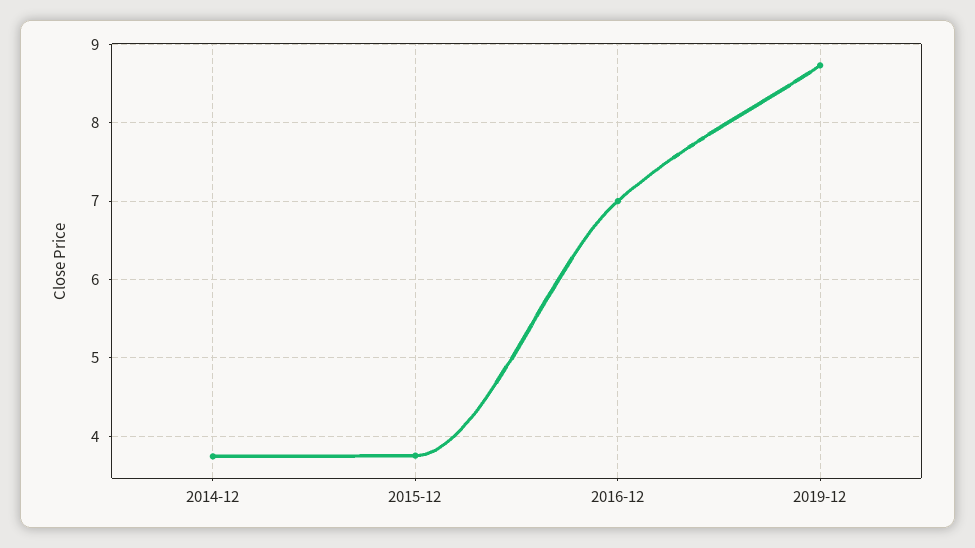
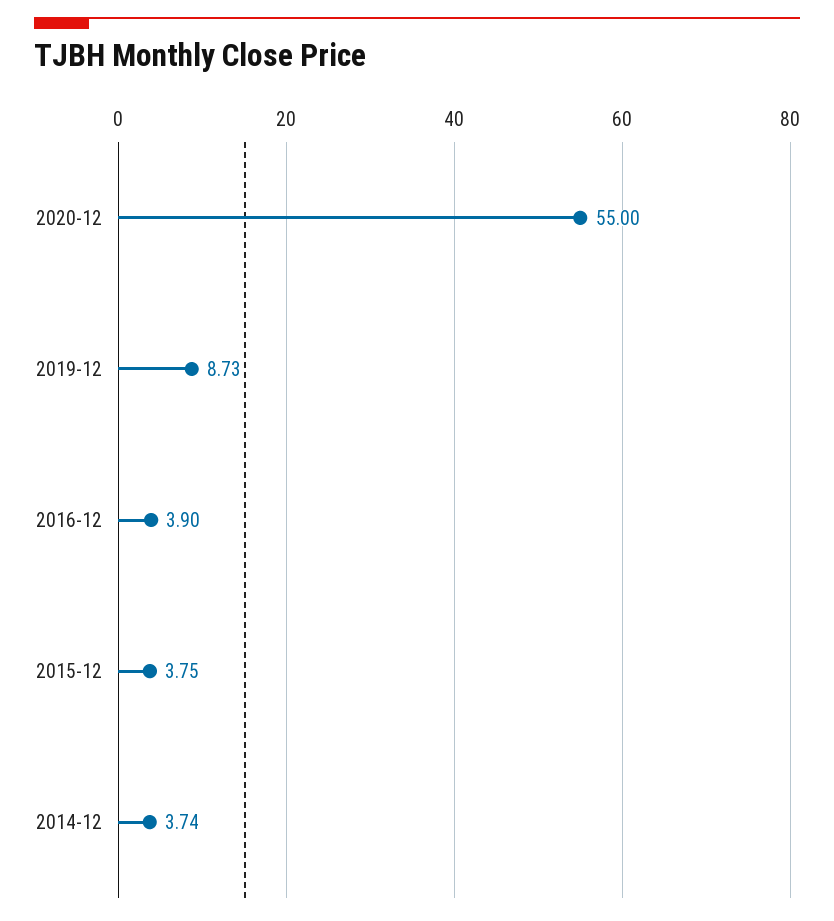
2016-12: 7 -> 3.9
2020-12: none -> 55

